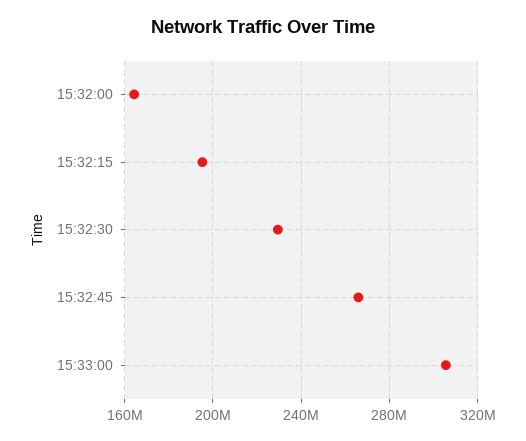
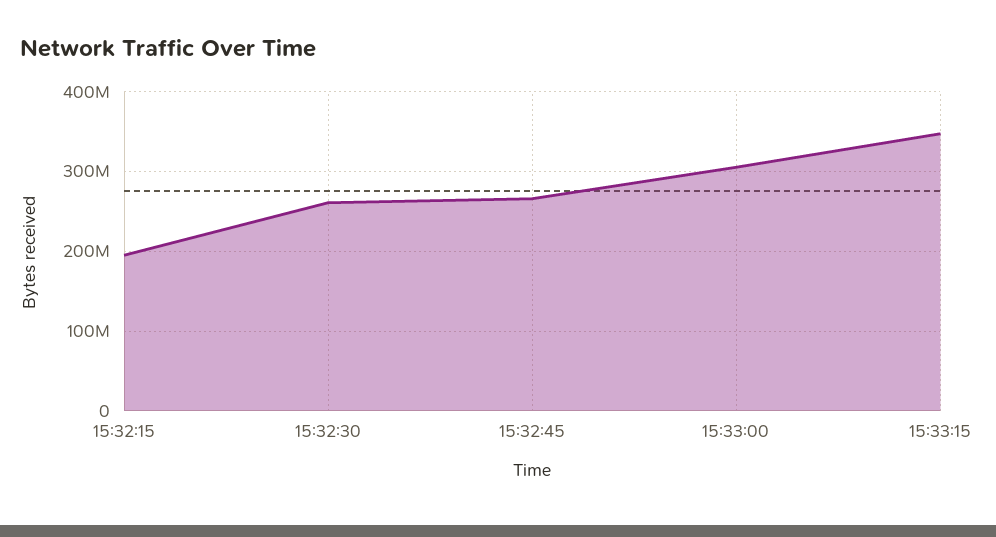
15:32:00: 165000000 -> none
15:32:30: 230000000 -> 260000000
15:33:15: none -> 350000000

